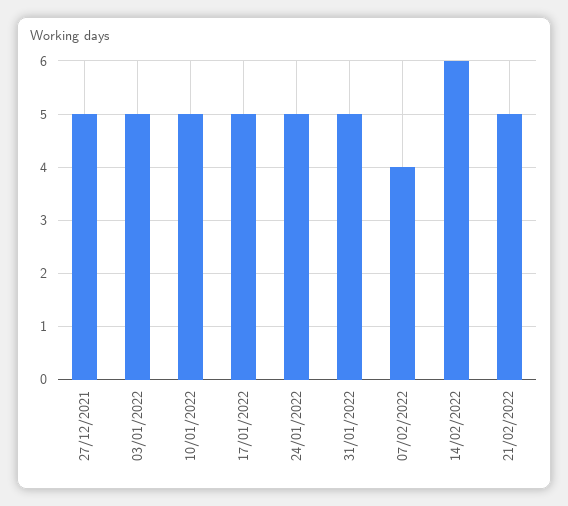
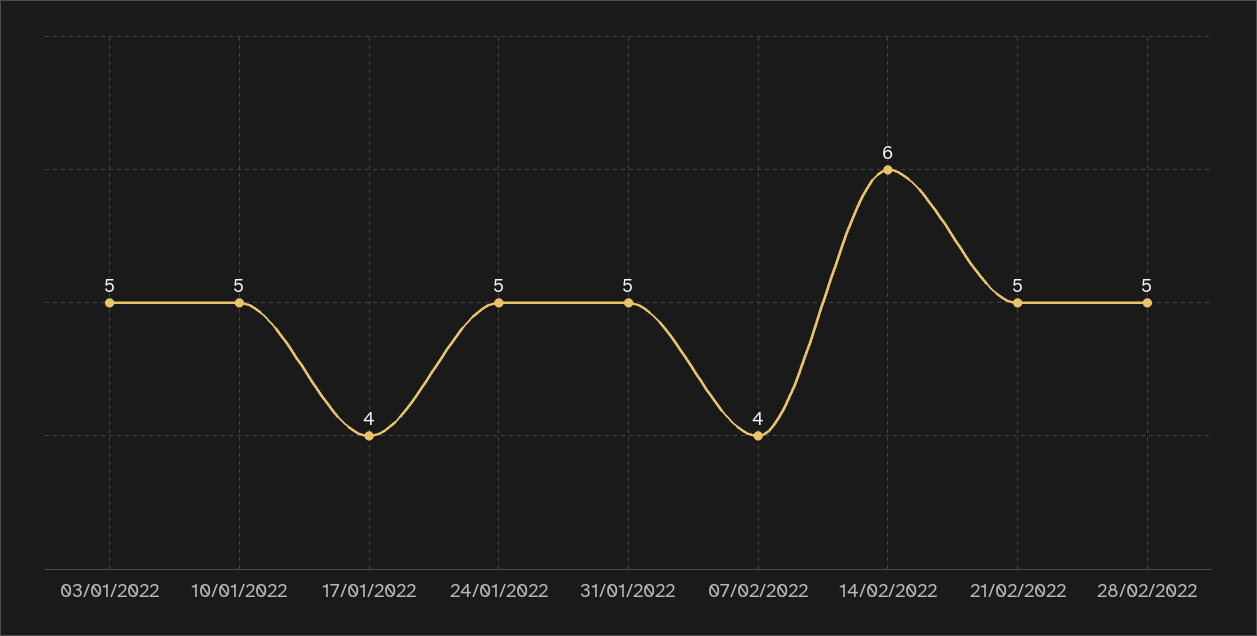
27/12/2021: 5 -> none
17/01/2022: 5 -> 4
28/02/2022: none -> 5

